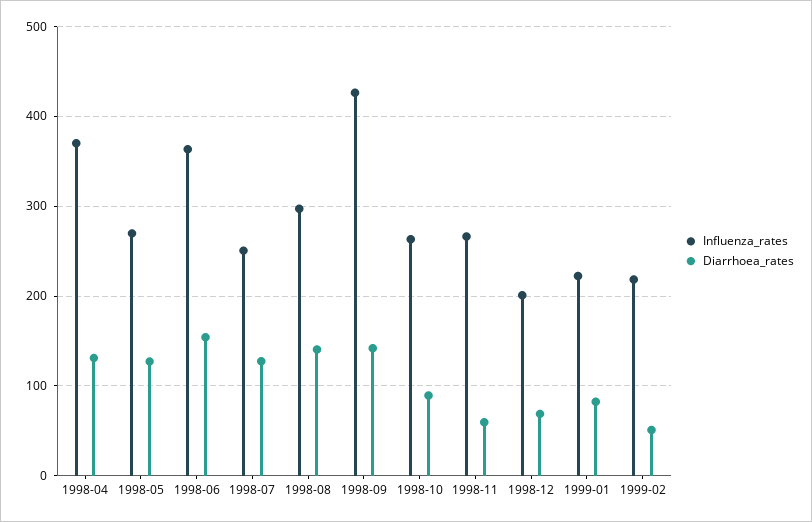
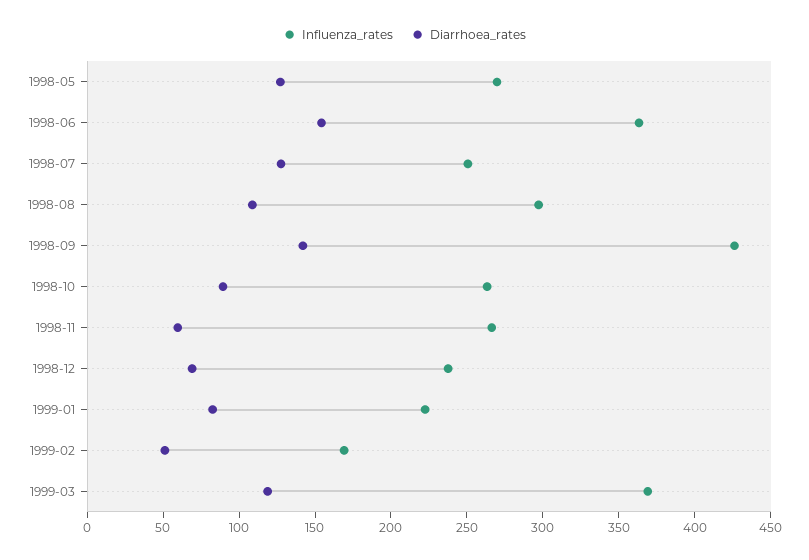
Influenza_rates, 1998-04: 370 -> none
Diarrhoea_rates, 1998-04: 130 -> none
Diarrhoea_rates, 1998-08: 140 -> 110
Influenza_rates, 1998-12: 200 -> 240
Influenza_rates, 1999-02: 220 -> 170
Influenza_rates, 1999-03: none -> 370
Diarrhoea_rates, 1999-03: none -> 120

